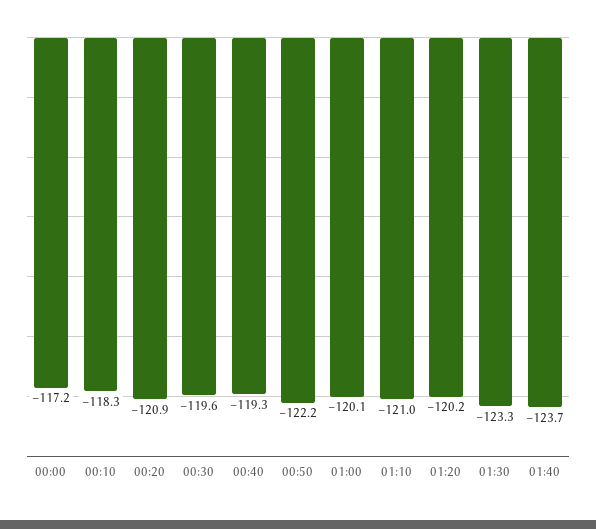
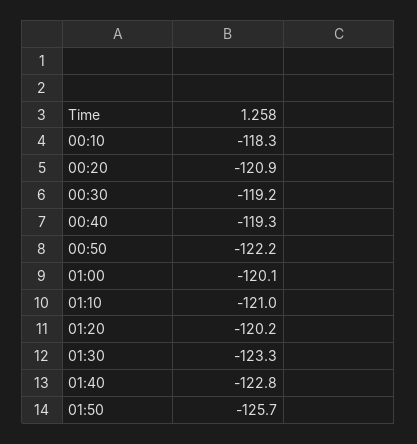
00:00: -117.2 -> none
00:30: -119.6 -> -119.2
01:40: -123.7 -> -122.8
01:50: none -> -125.7

